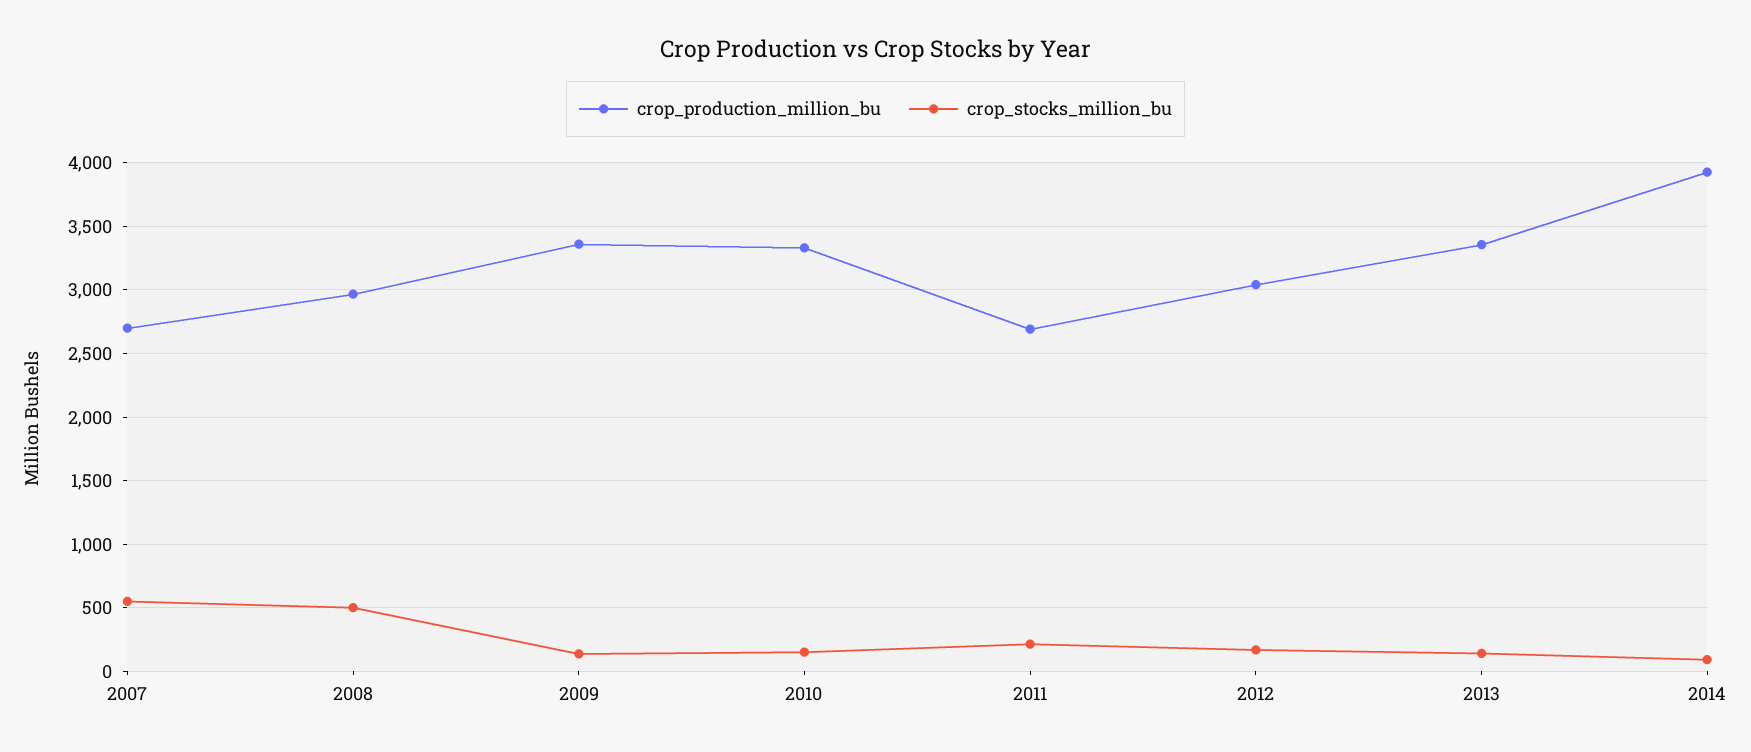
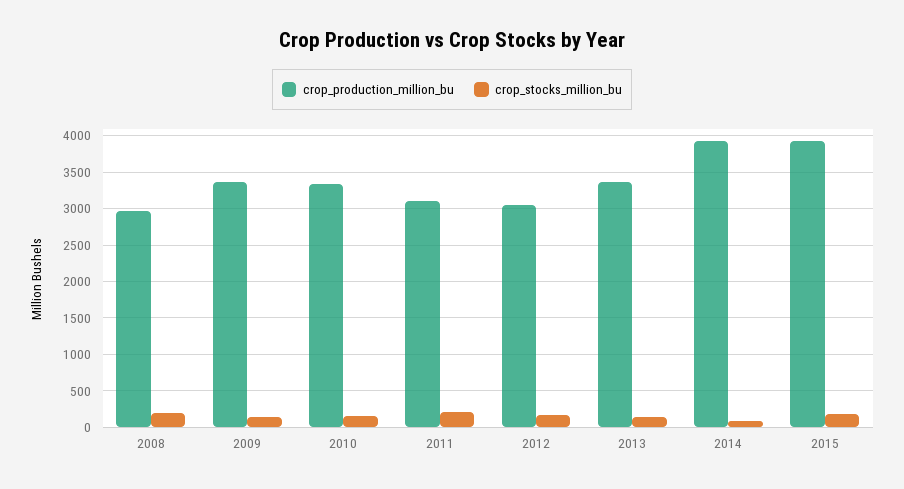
crop_production_million_bu, 2007: 2700 -> none
crop_stocks_million_bu, 2007: 550 -> none
crop_stocks_million_bu, 2008: 500 -> 200
crop_production_million_bu, 2011: 2700 -> 3100
crop_production_million_bu, 2015: none -> 3900
crop_stocks_million_bu, 2015: none -> 200

